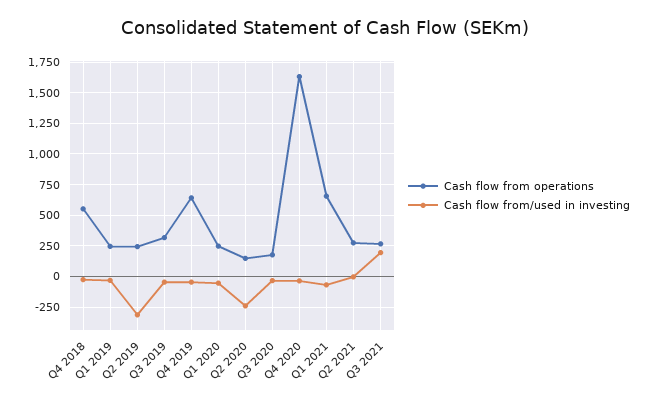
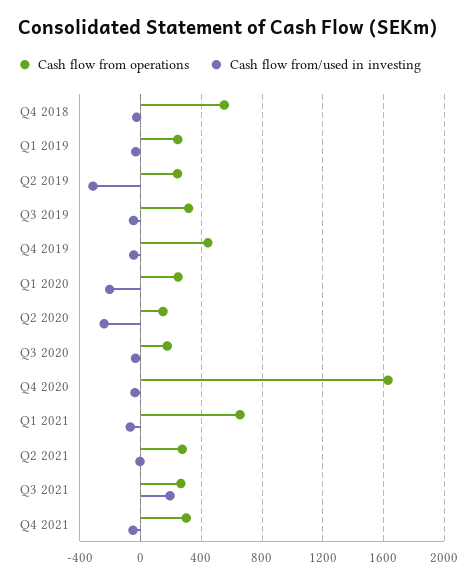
Cash flow from operations, Q4 2019: 650 -> 450
Cash flow from/used in investing, Q1 2020: -50 -> -200
Cash flow from operations, Q4 2021: none -> 300
Cash flow from/used in investing, Q4 2021: none -> -50

